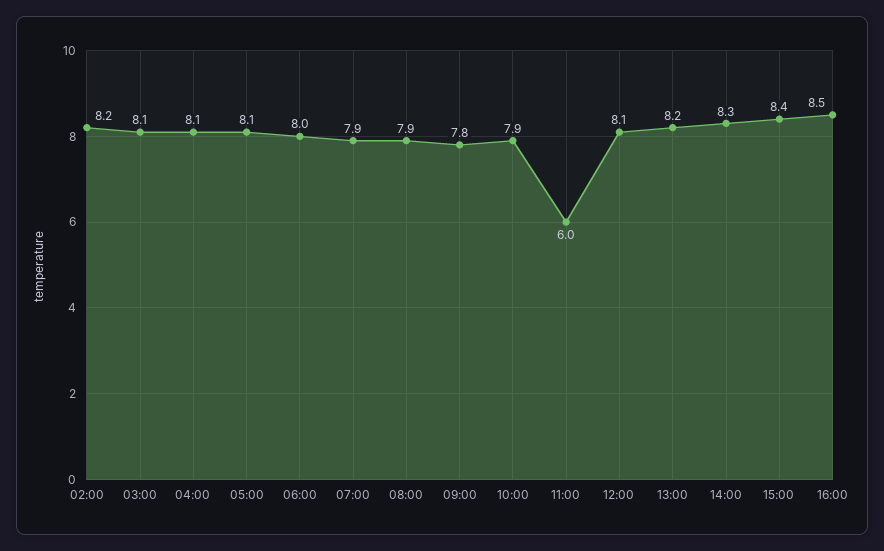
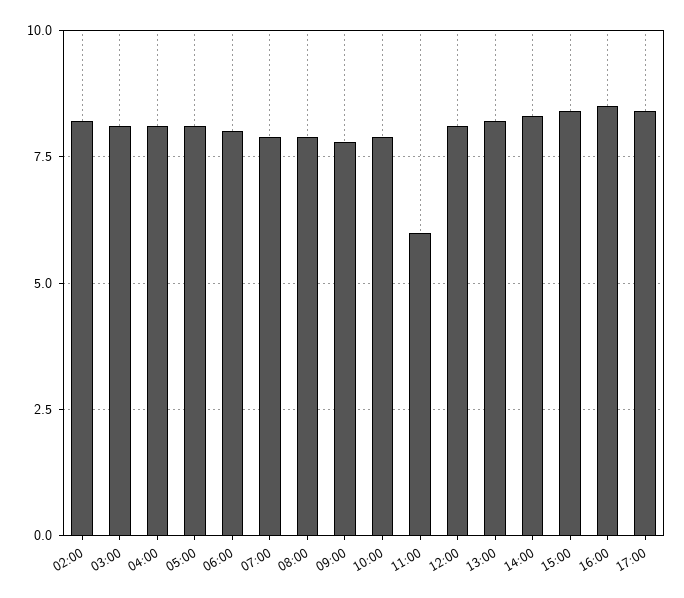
17:00: none -> 8.5

